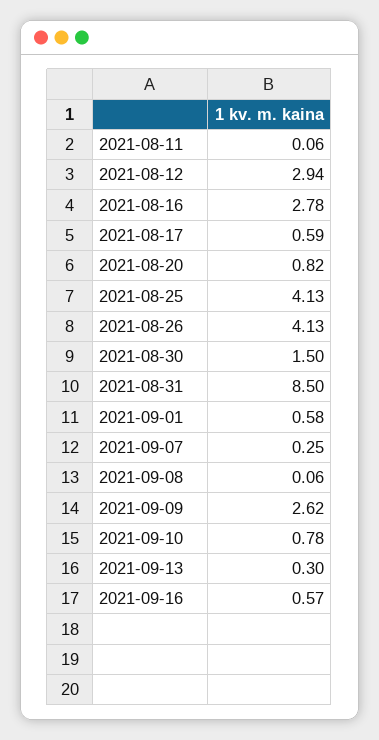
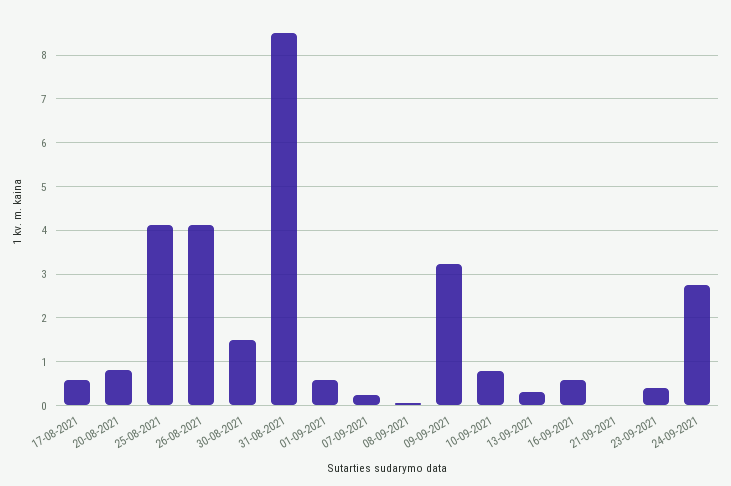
2021-08-11: 0.06 -> none
2021-08-12: 2.94 -> none
2021-08-16: 2.78 -> none
2021-09-09: 2.62 -> 3.2
21-09-2021: none -> 0
23-09-2021: none -> 0.4
24-09-2021: none -> 2.8

